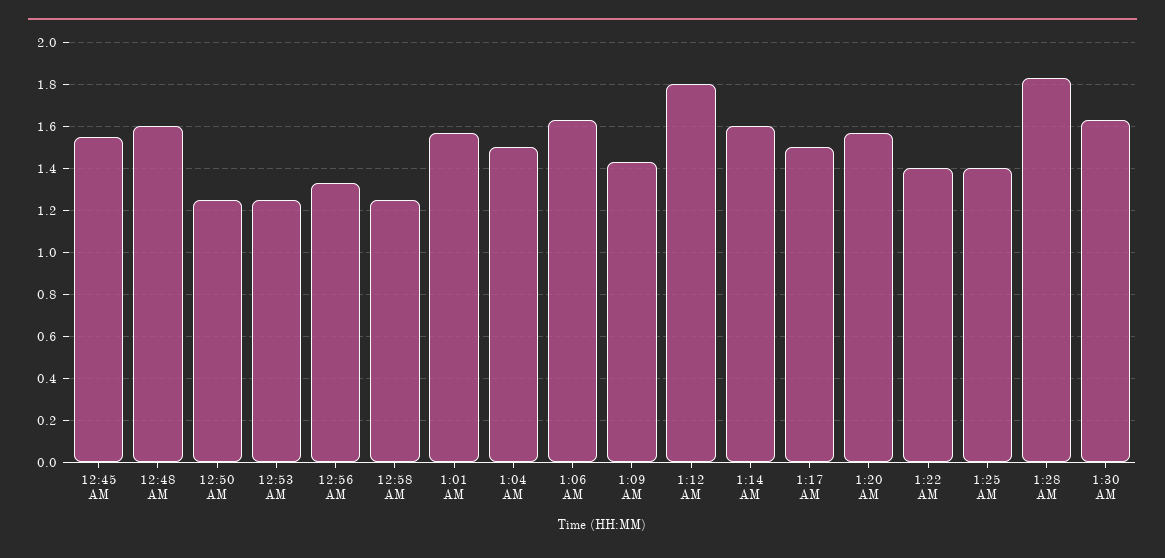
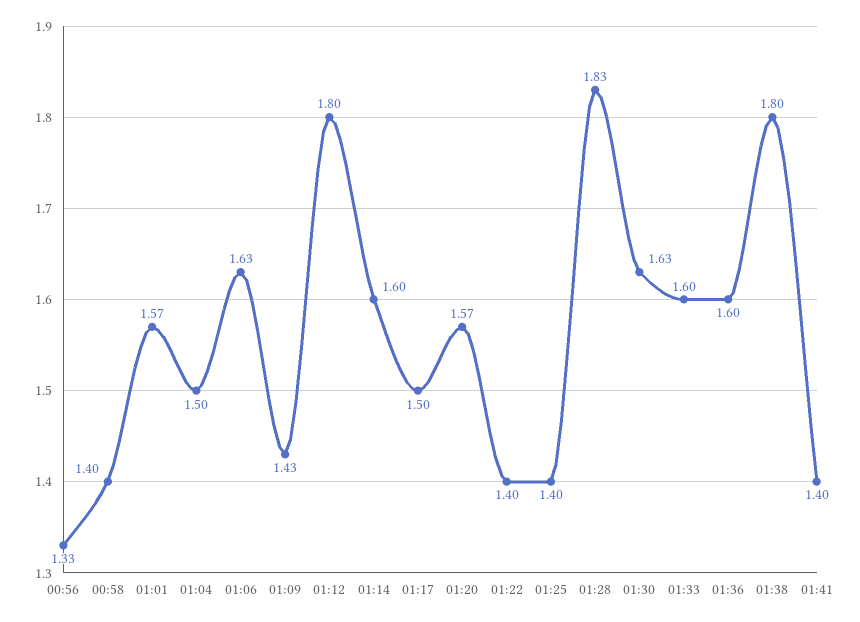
12:45 AM: 1.55 -> none
12:48 AM: 1.6 -> none
12:50 AM: 1.25 -> none
12:53 AM: 1.25 -> none
12:58 AM: 1.25 -> 1.4
01:33: none -> 1.6
01:36: none -> 1.6
01:38: none -> 1.8
01:41: none -> 1.4

